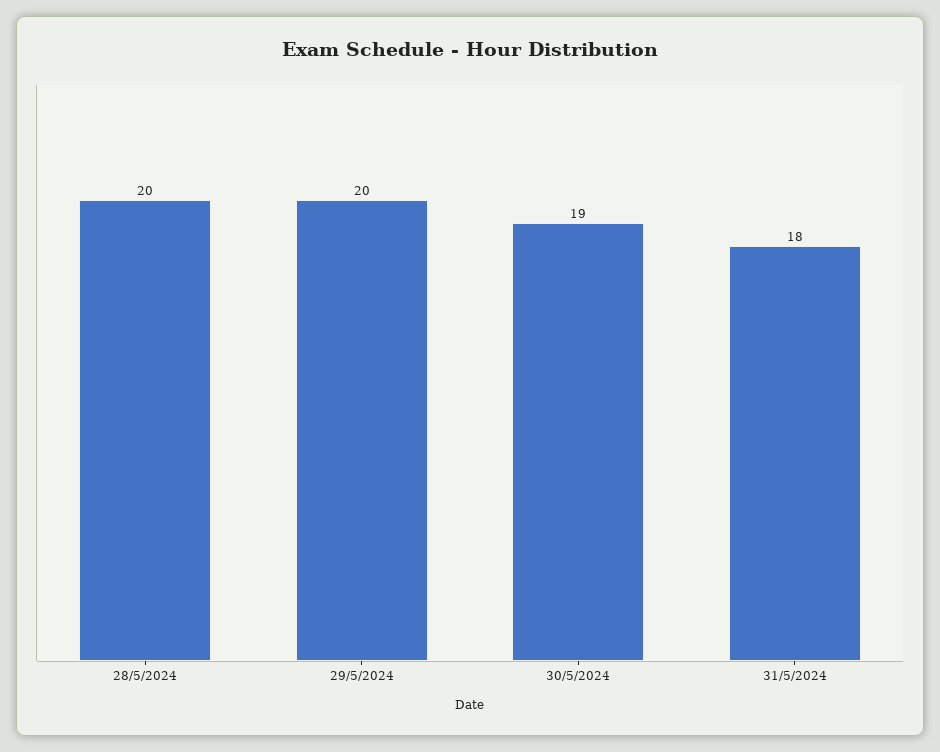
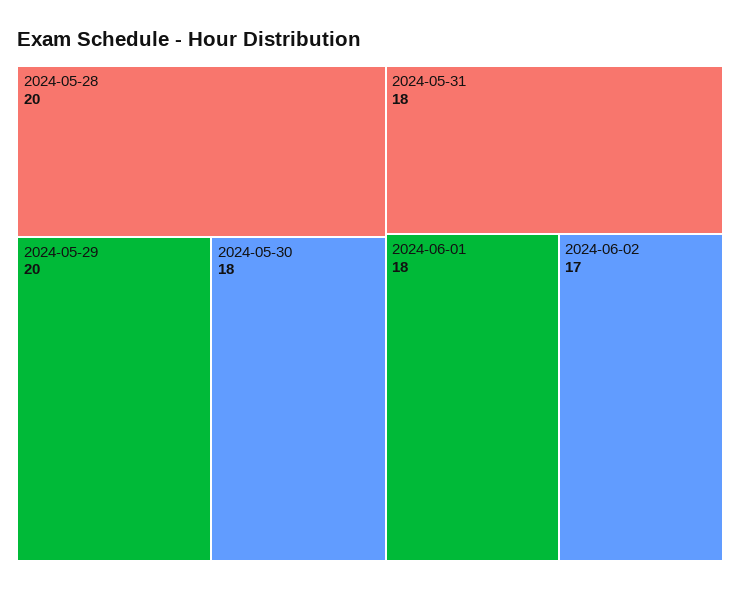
30/5/2024: 19 -> 18
2024-06-01: none -> 18
2024-06-02: none -> 17

